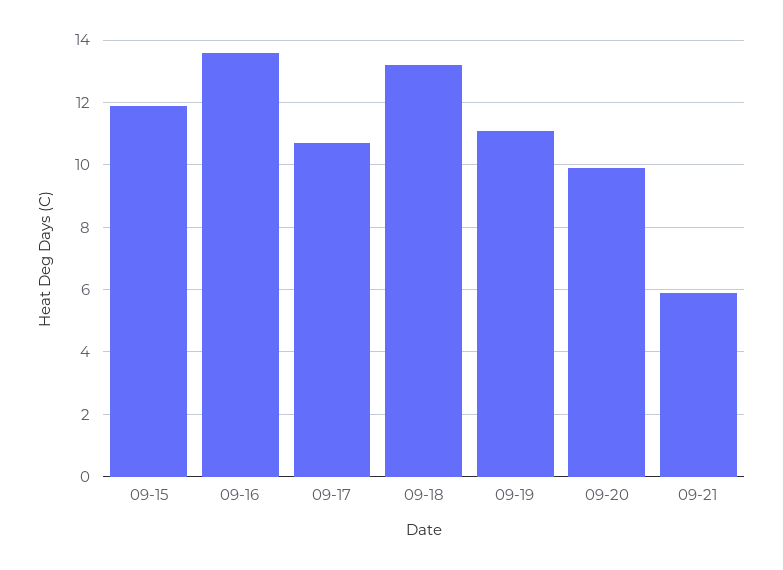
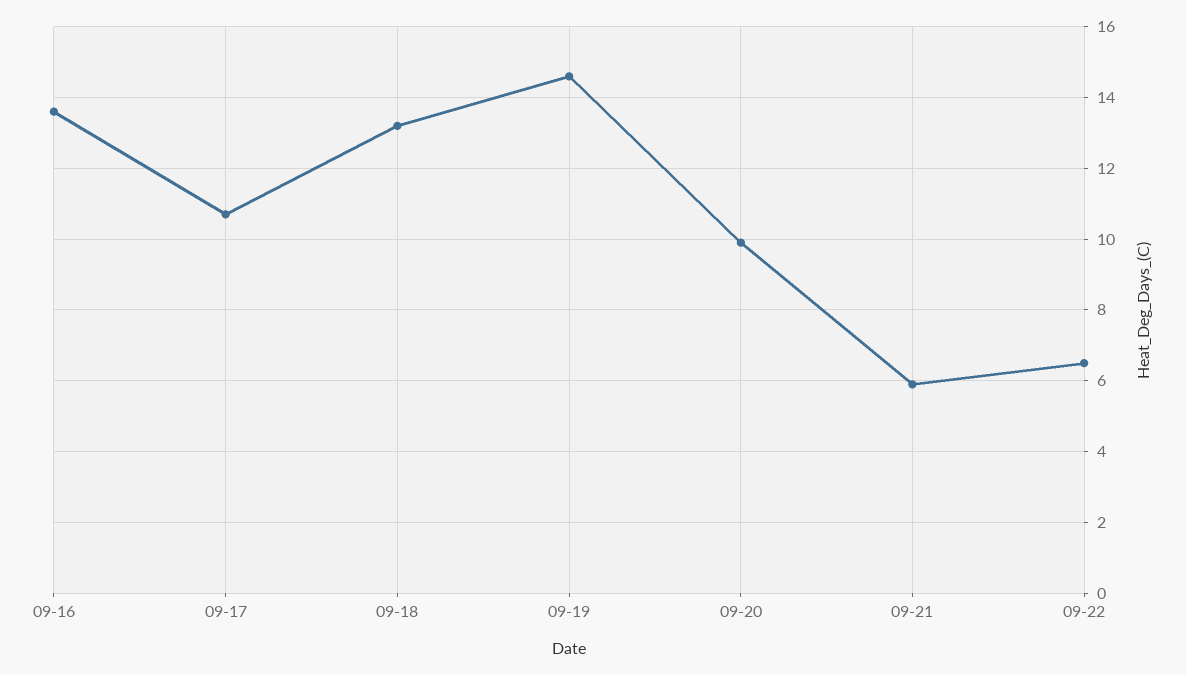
09-15: 12 -> none
09-19: 11 -> 14.5
09-22: none -> 6.5

